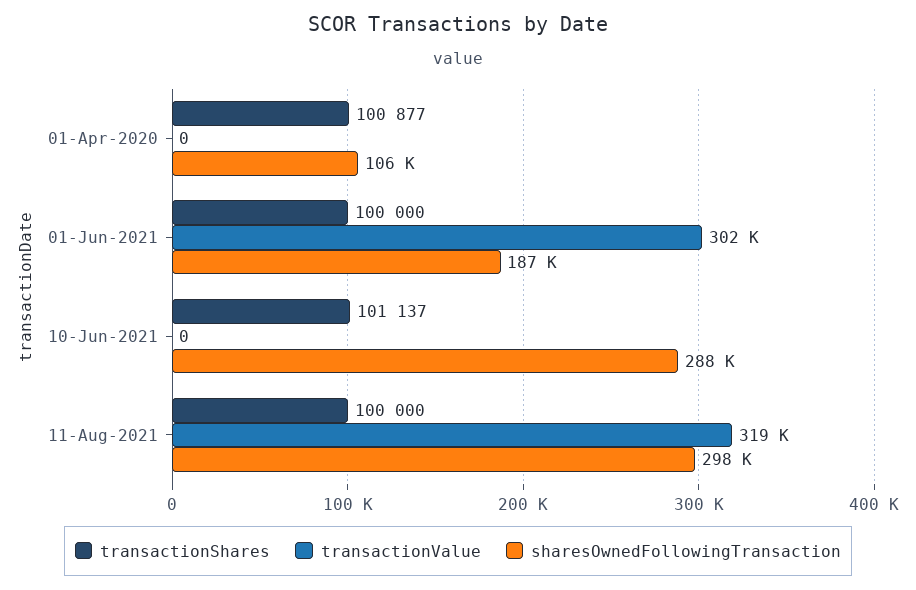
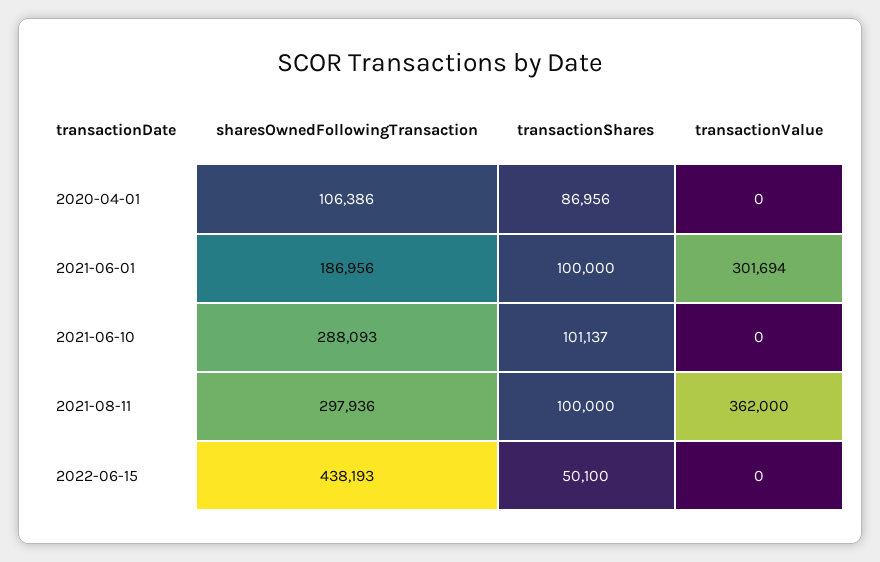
transactionShares, 01-Apr-2020: 100877 -> 86956
transactionValue, 11-Aug-2021: 319000 -> 362000
sharesOwnedFollowingTransaction, 2022-06-15: none -> 438193
transactionShares, 2022-06-15: none -> 50100
transactionValue, 2022-06-15: none -> 0

